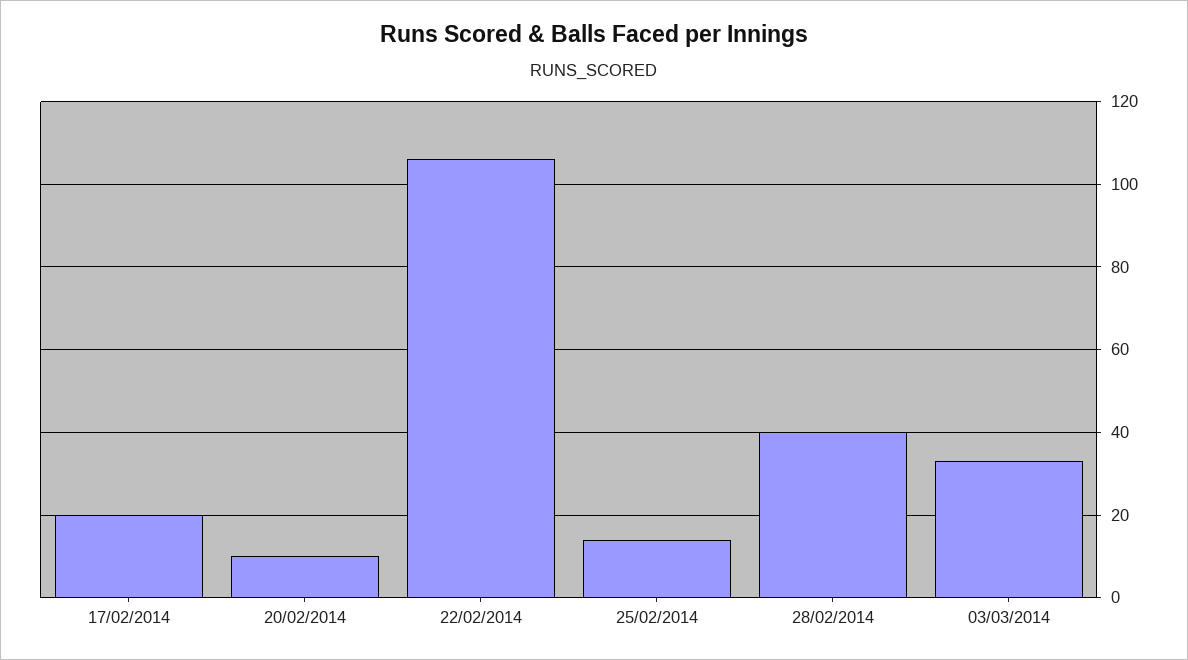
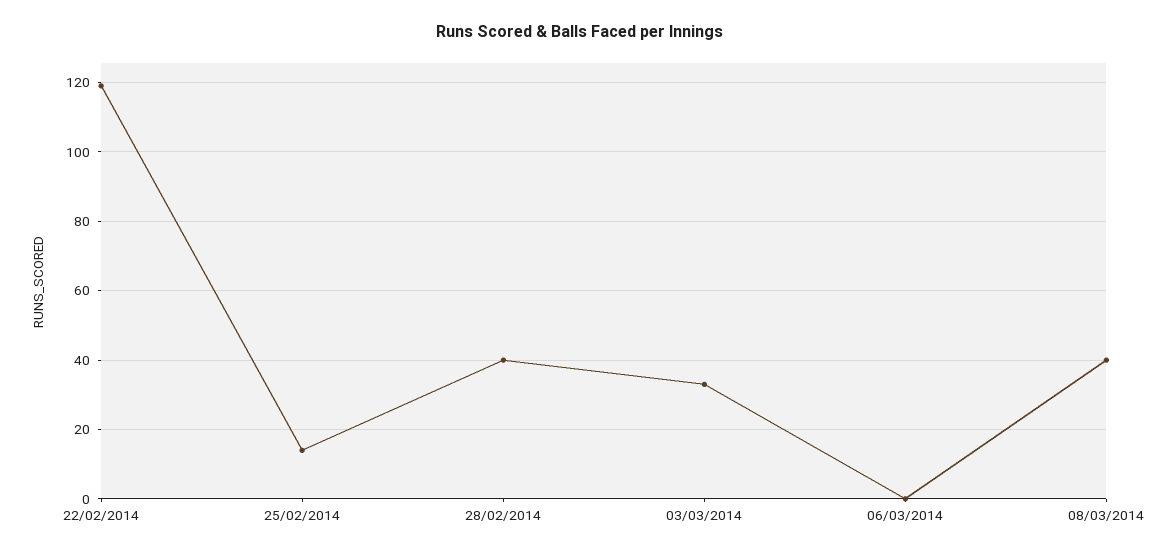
17/02/2014: 20 -> none
20/02/2014: 10 -> none
22/02/2014: 105 -> 120
06/03/2014: none -> 0
08/03/2014: none -> 40

